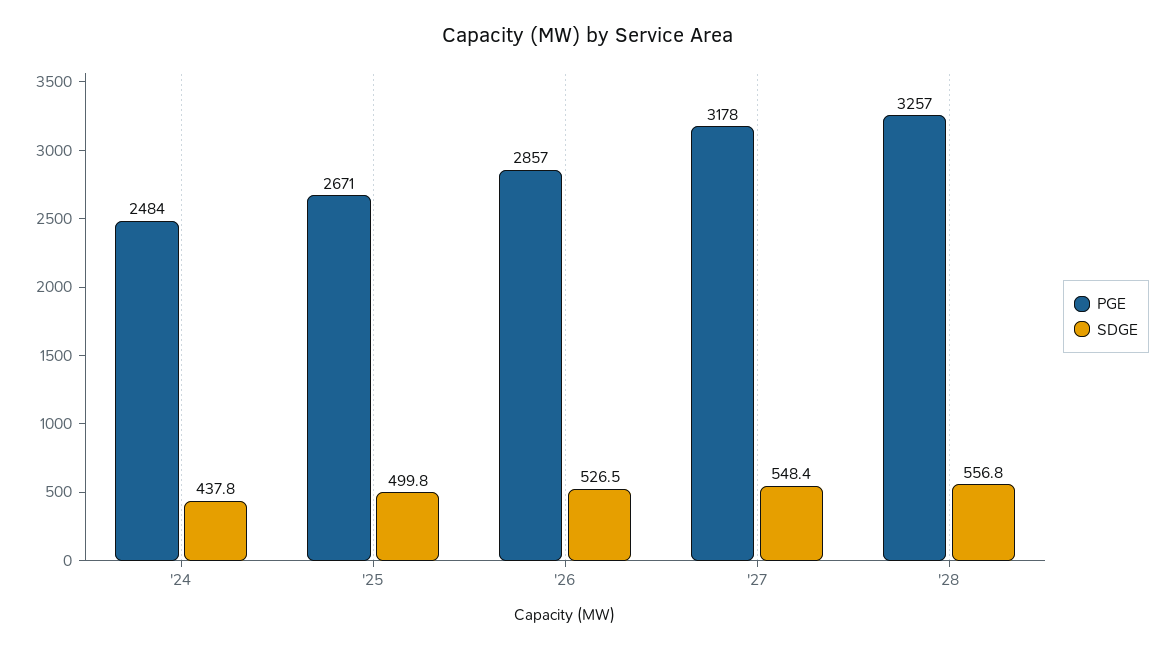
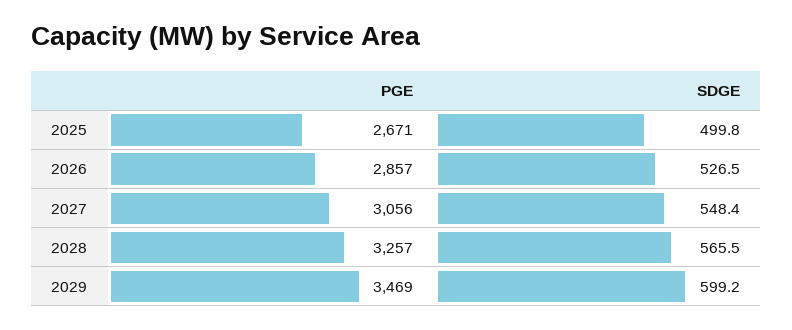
PGE, '24: 2484 -> none
SDGE, '24: 437.8 -> none
PGE, '27: 3178 -> 3056
SDGE, '28: 556.8 -> 565.5
PGE, 2029: none -> 3469
SDGE, 2029: none -> 599.2

